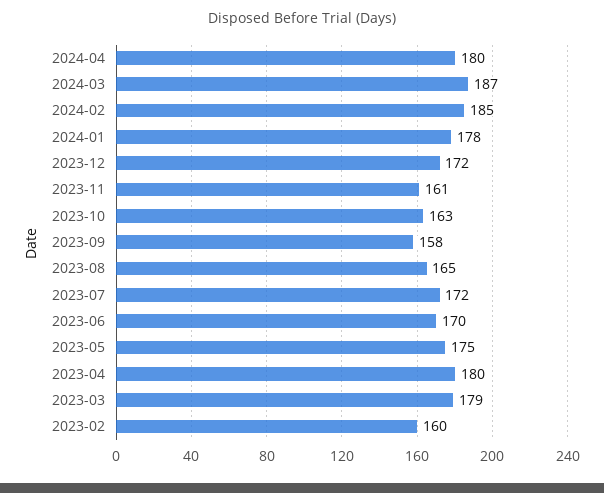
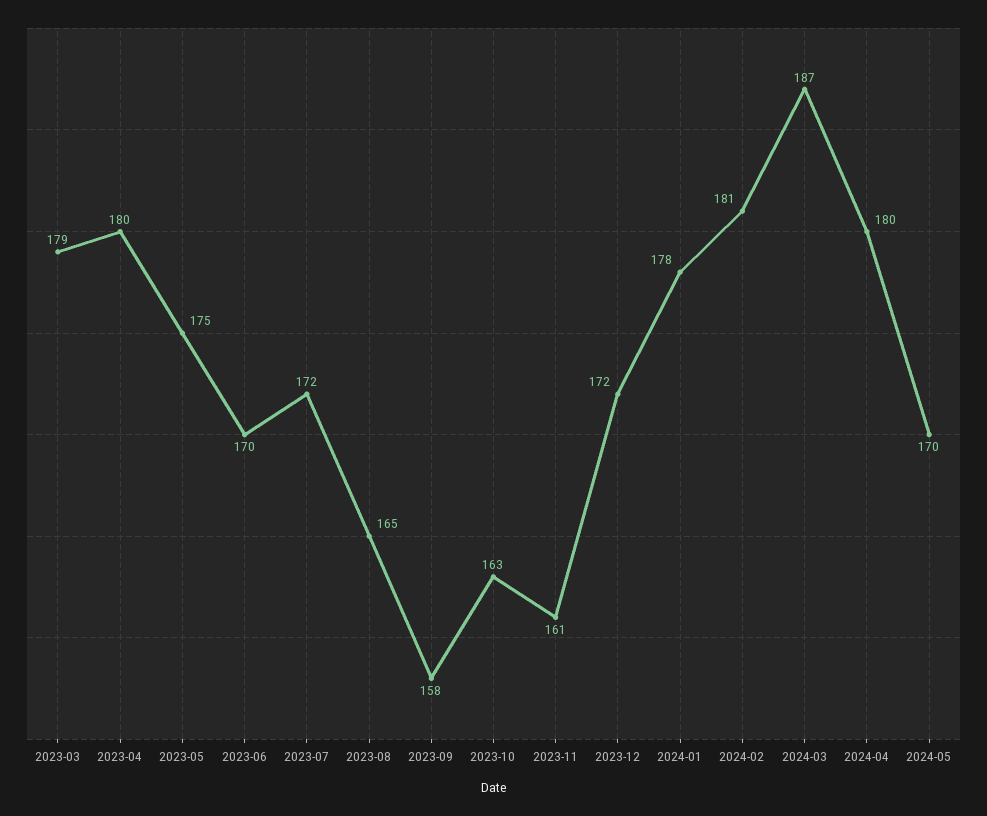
2024-02: 185 -> 181
2023-02: 160 -> none
2024-05: none -> 170

